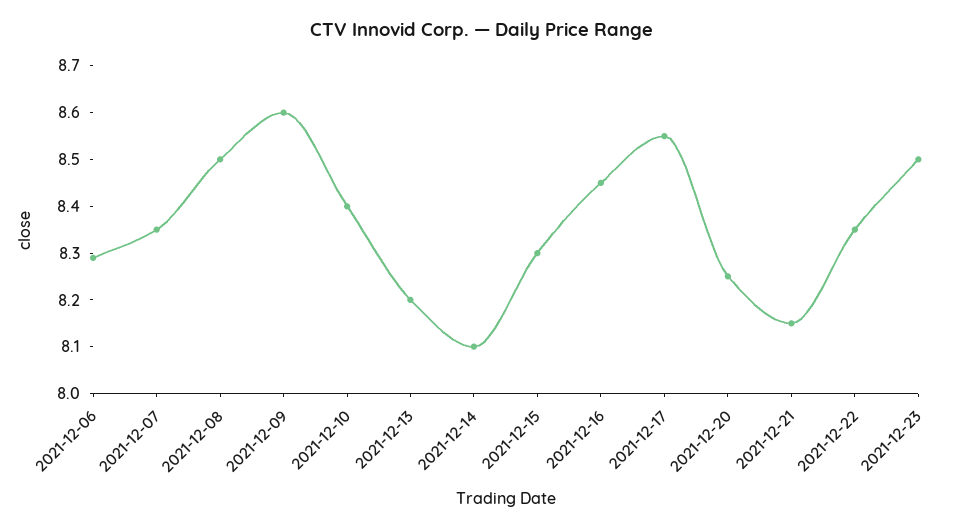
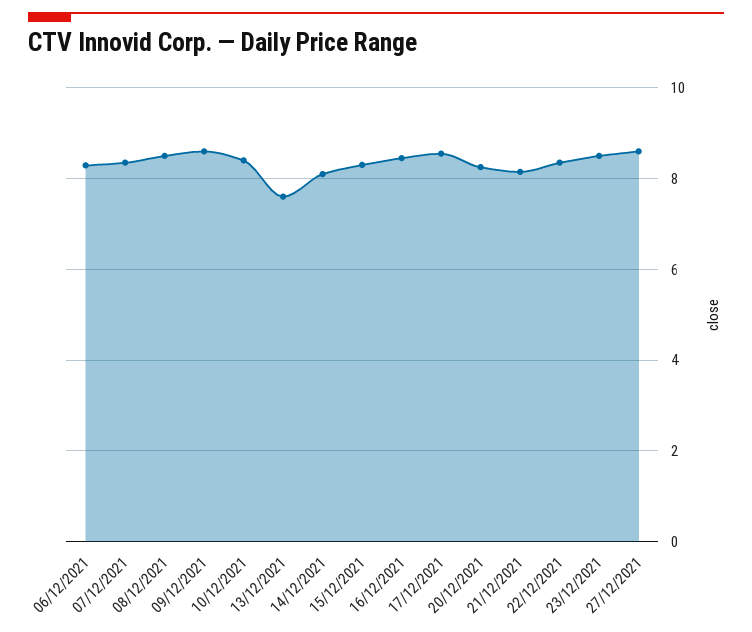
2021-12-13: 8.2 -> 7.6
27/12/2021: none -> 8.6

